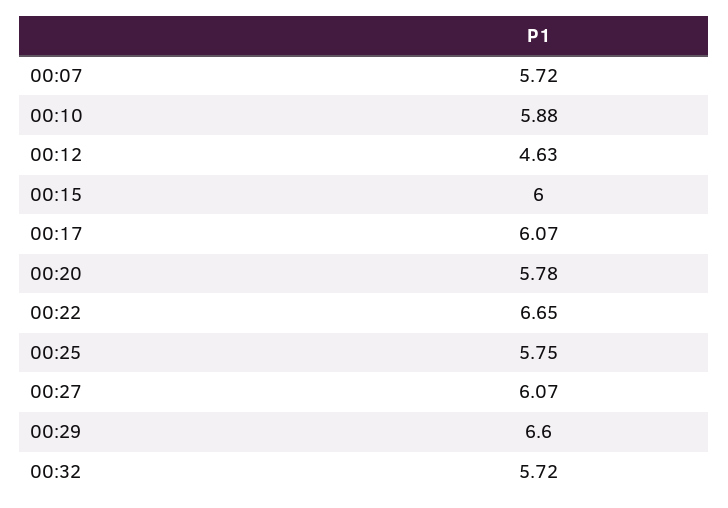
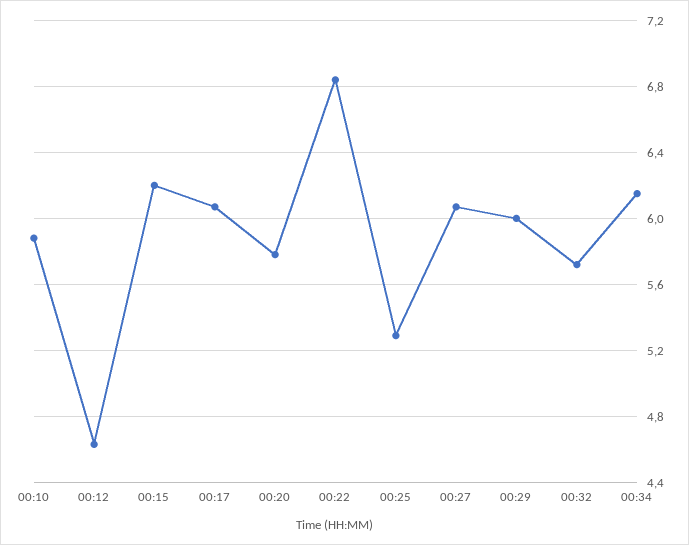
00:07: 5.72 -> none
00:15: 6 -> 6.2
00:22: 6.65 -> 6.85
00:25: 5.75 -> 5.3
00:29: 6.6 -> 6
00:34: none -> 6.15

